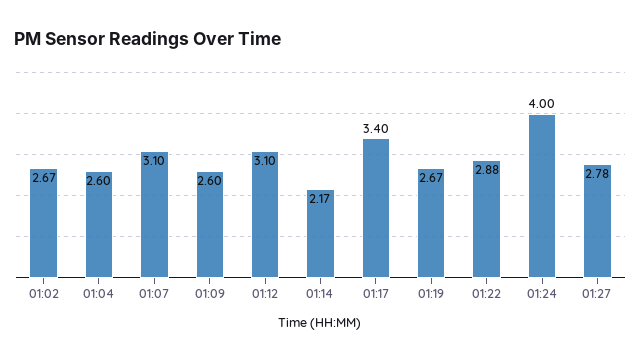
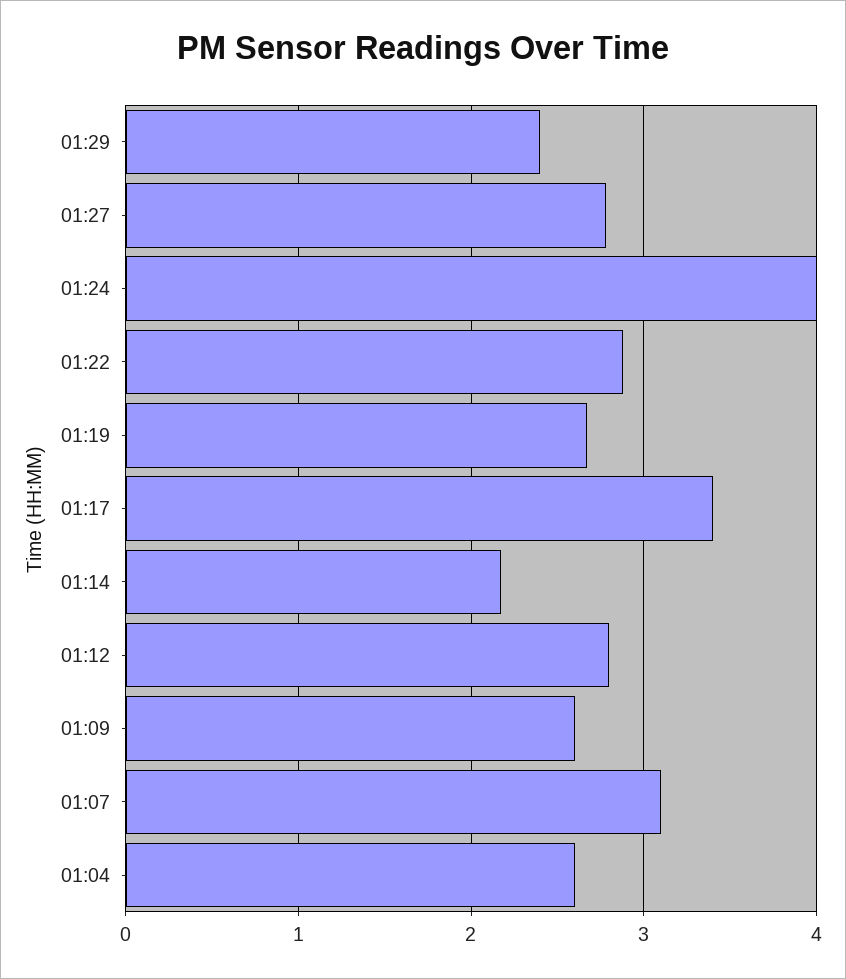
01:02: 2.67 -> none
01:12: 3.1 -> 2.8
01:29: none -> 2.4

